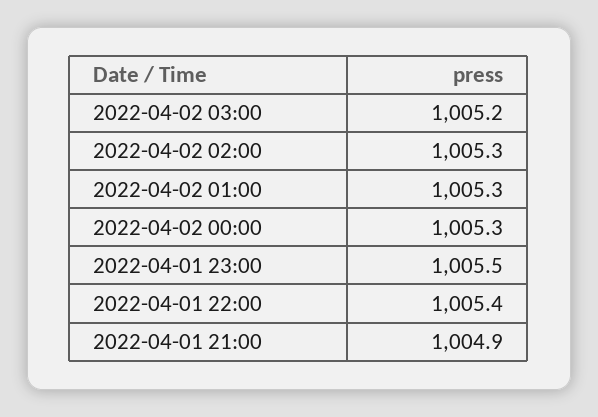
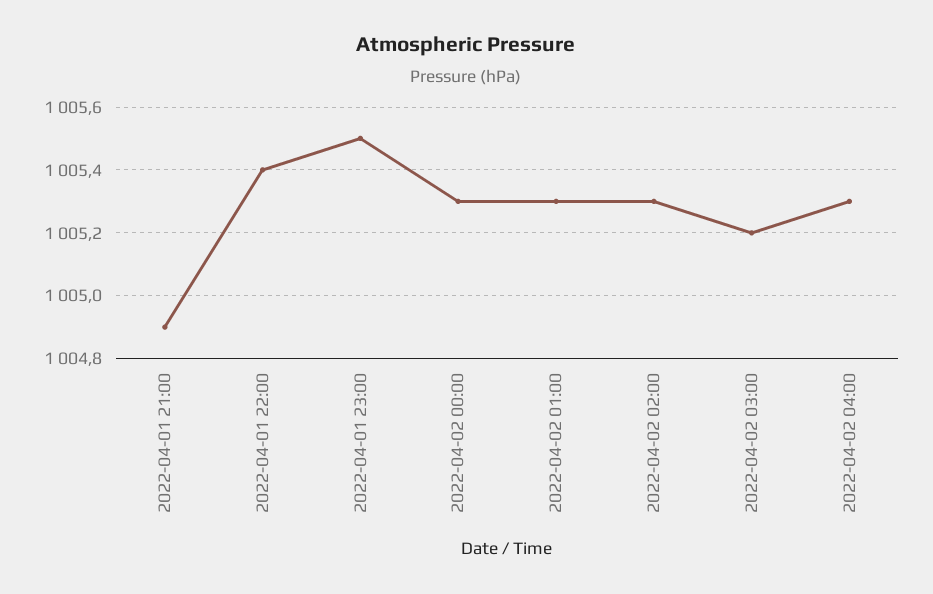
2022-04-02 04:00: none -> 1005.3

